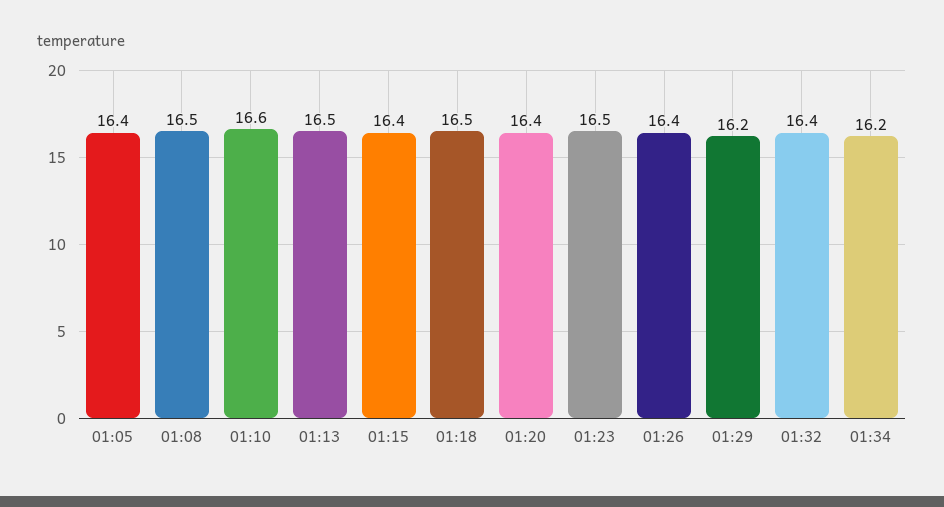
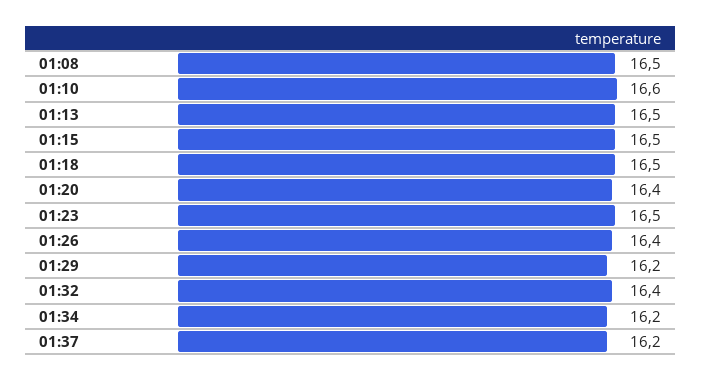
01:05: 16.4 -> none
01:15: 16.4 -> 16.5
01:37: none -> 16.2

